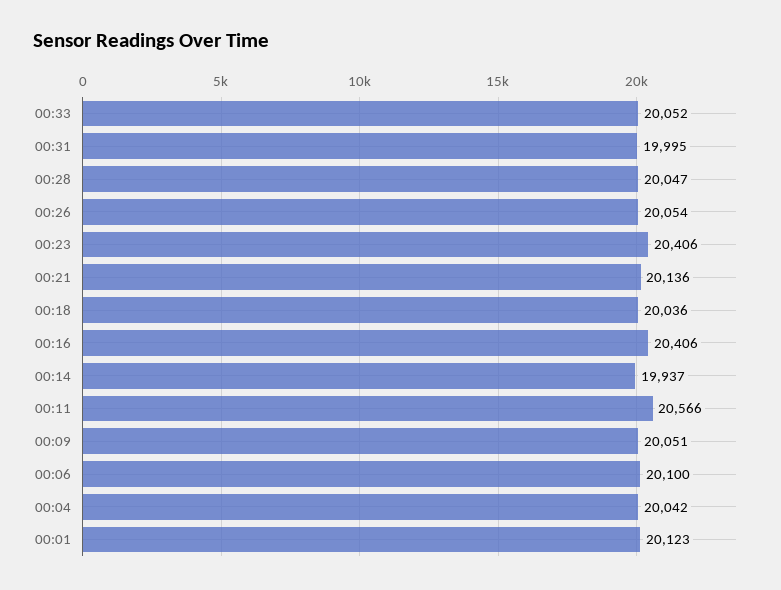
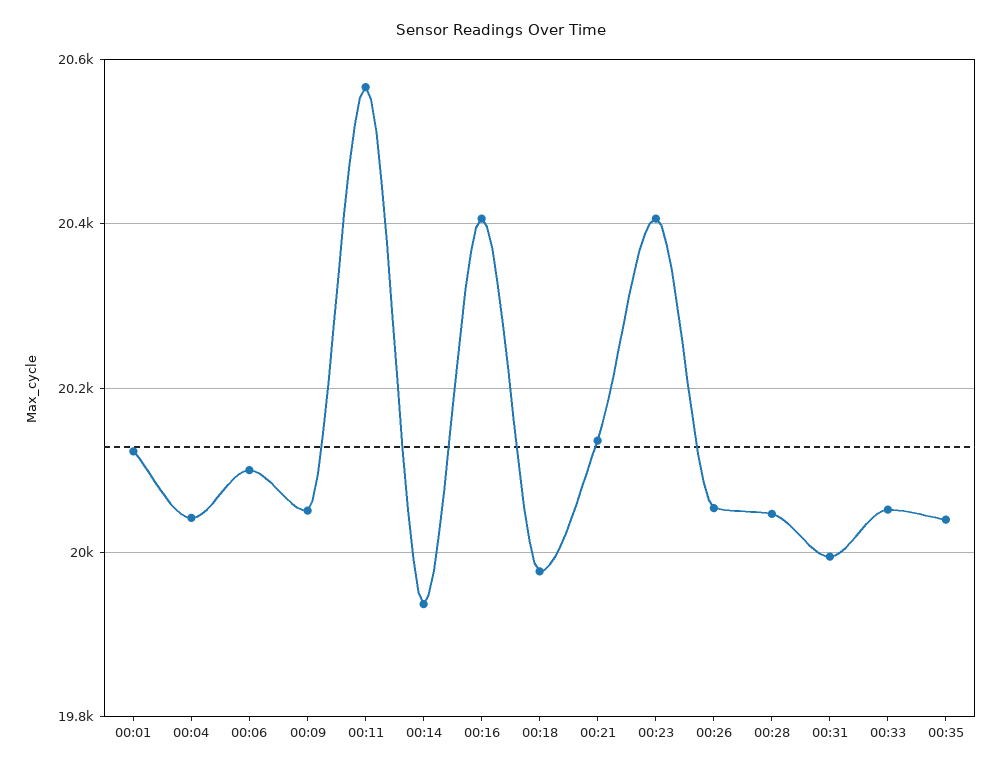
00:18: 20036 -> 19980
00:35: none -> 20040

